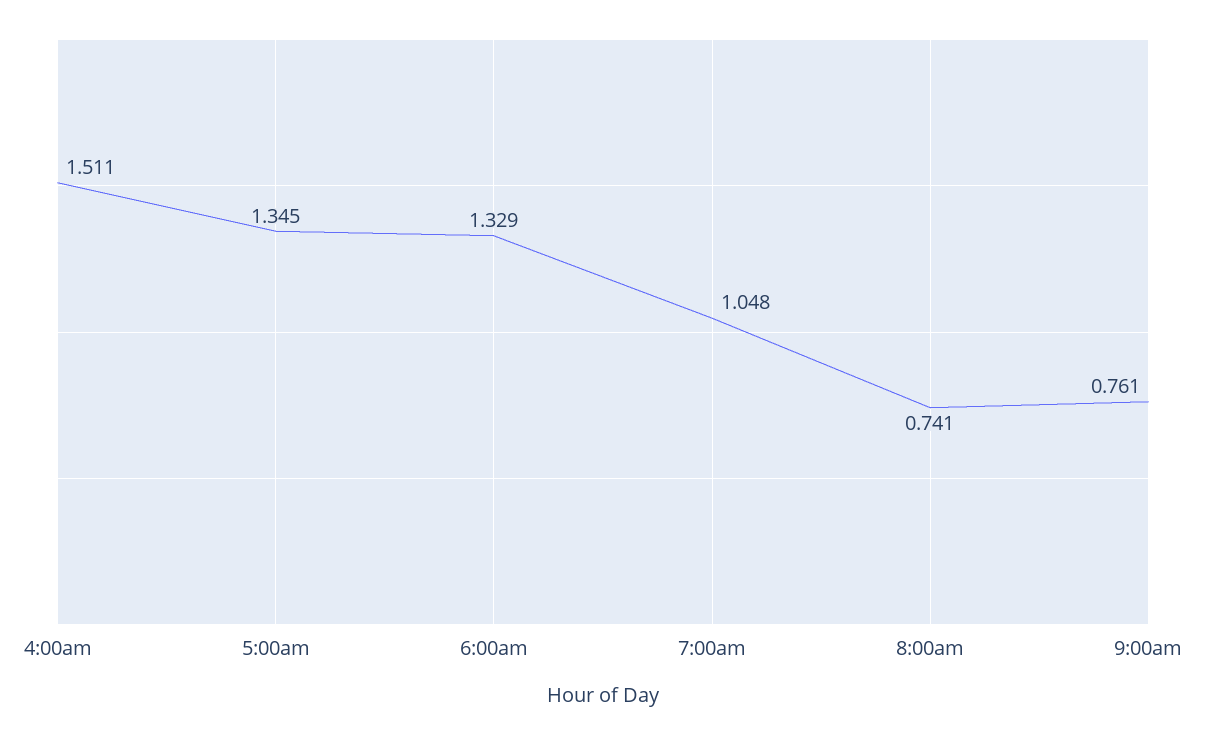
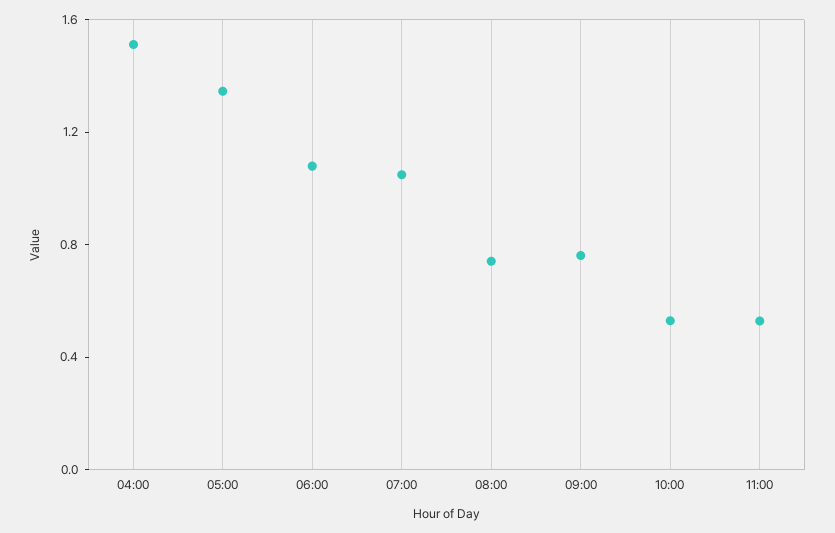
6:00am: 1.329 -> 1.1
10:00: none -> 0.5
11:00: none -> 0.5

